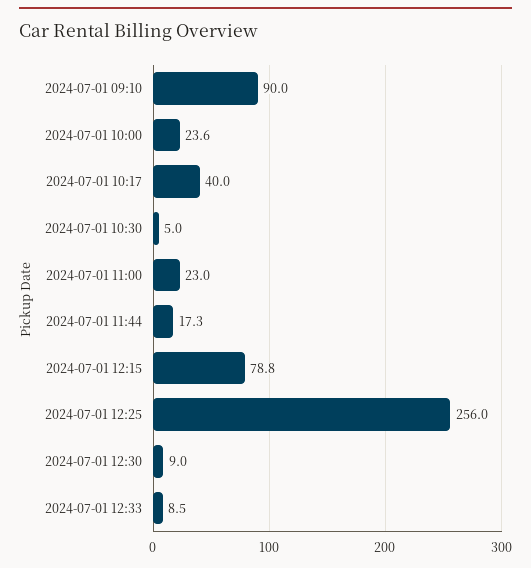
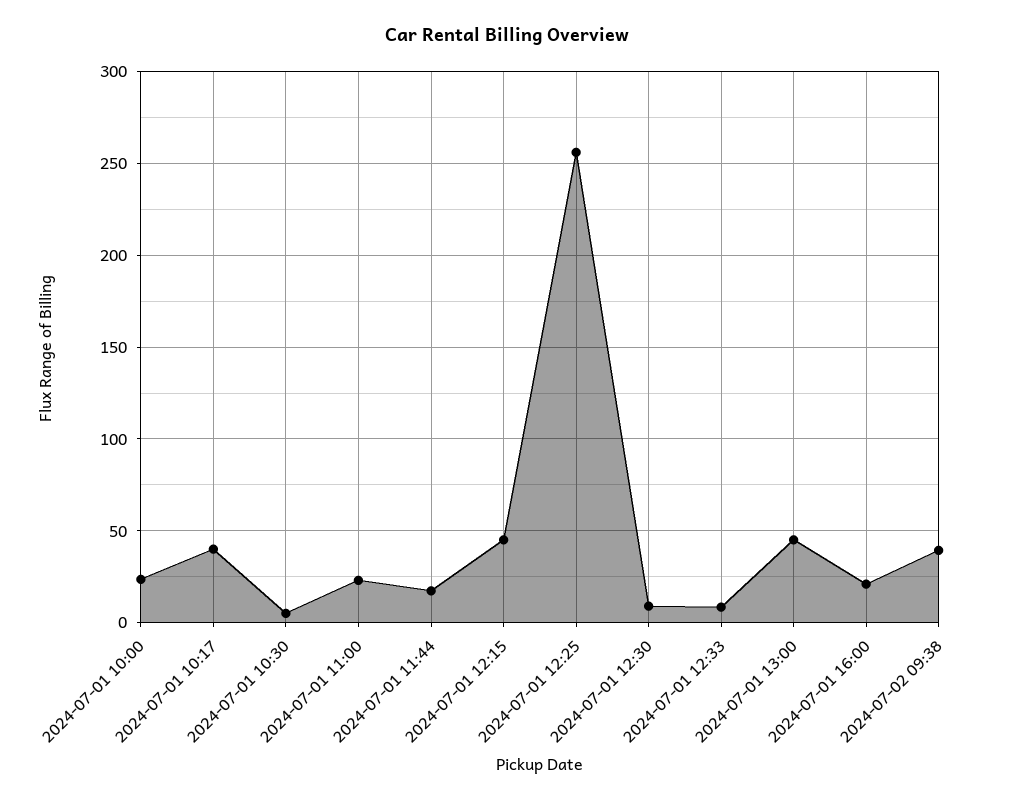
2024-07-01 09:10: 90 -> none
2024-07-01 12:15: 78.8 -> 45
2024-07-01 13:00: none -> 45
2024-07-01 16:00: none -> 20
2024-07-02 09:38: none -> 40

